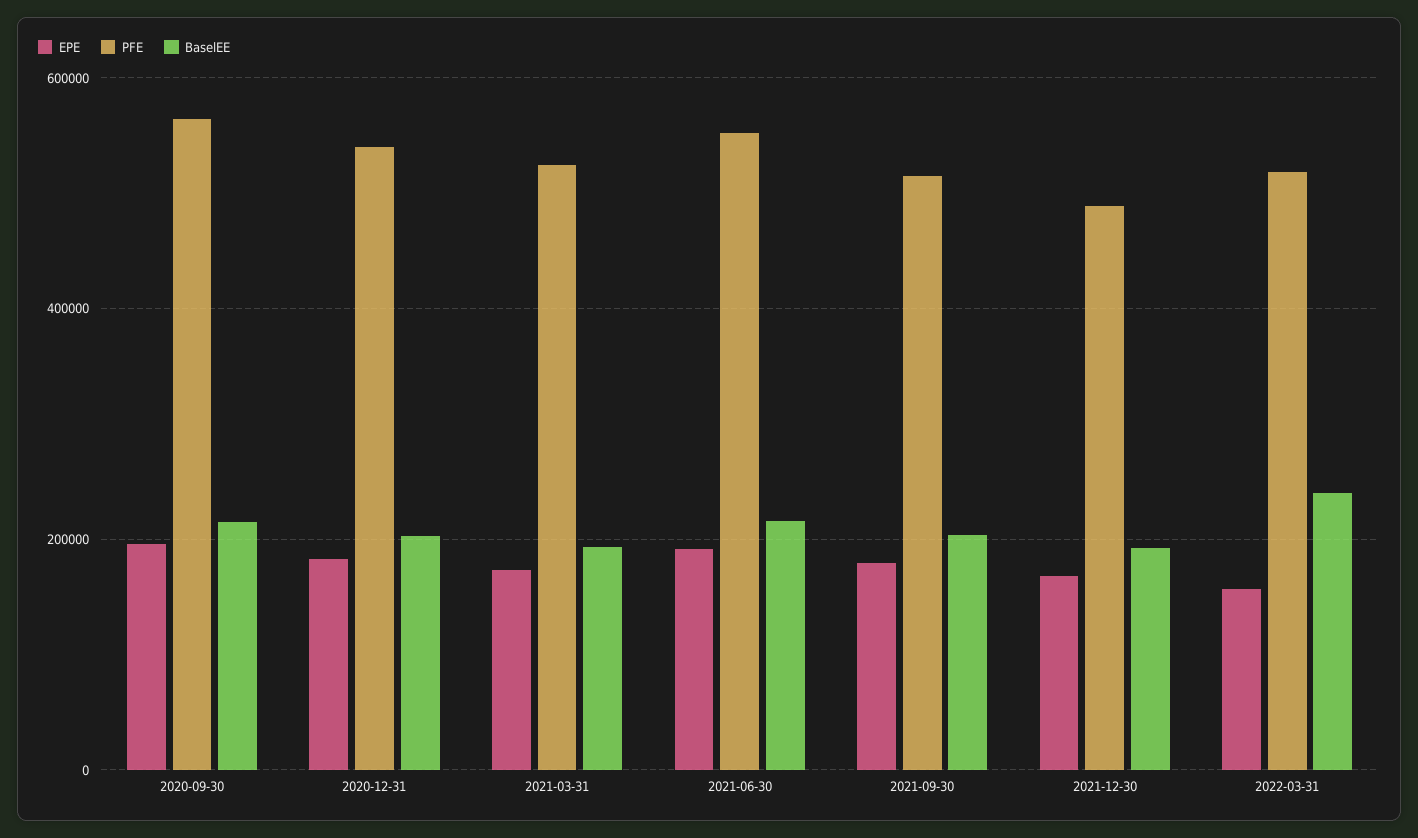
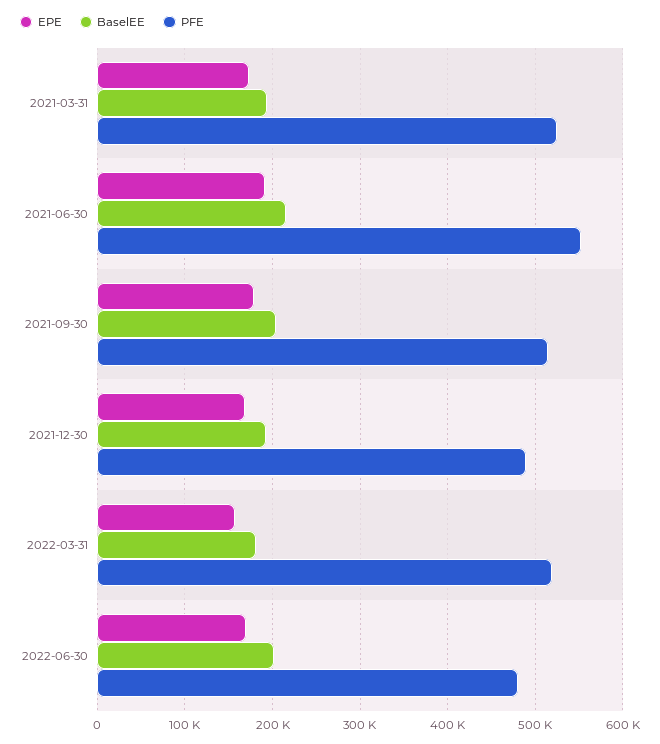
EPE, 2020-09-30: 200000 -> none
PFE, 2020-09-30: 560000 -> none
BaselEE, 2020-09-30: 220000 -> none
EPE, 2020-12-31: 180000 -> none
PFE, 2020-12-31: 540000 -> none
BaselEE, 2020-12-31: 200000 -> none
BaselEE, 2022-03-31: 240000 -> 180000
EPE, 2022-06-30: none -> 170000
BaselEE, 2022-06-30: none -> 200000
PFE, 2022-06-30: none -> 480000

